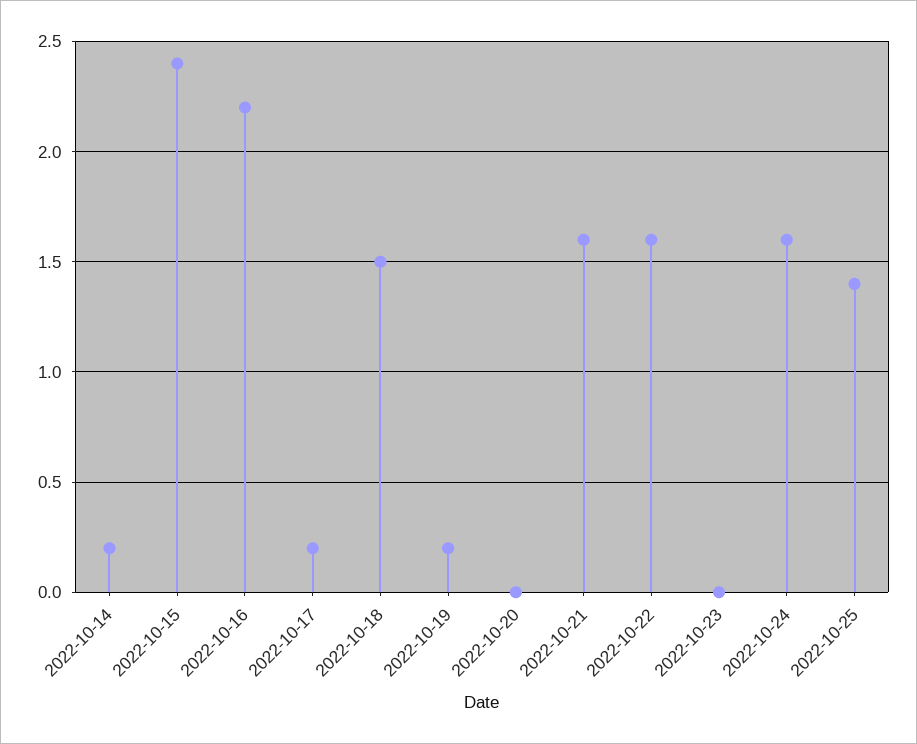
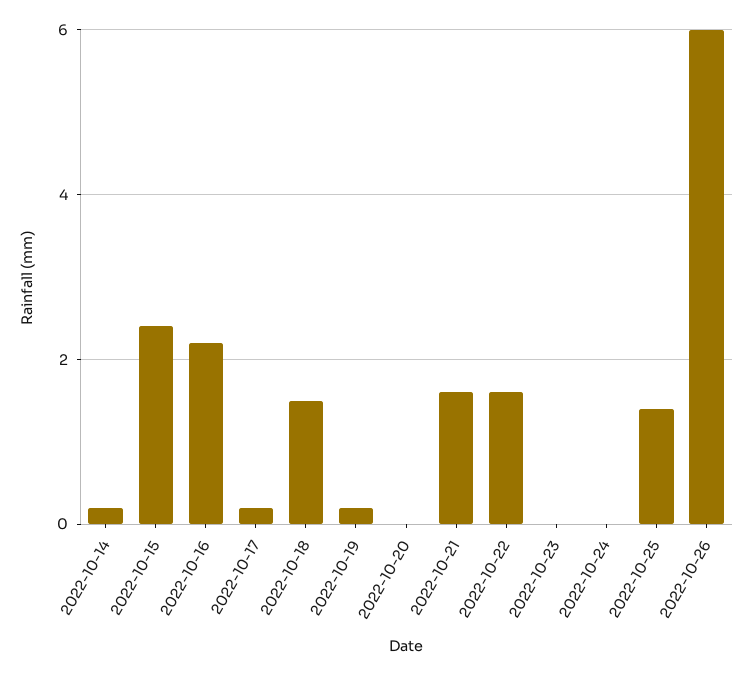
2022-10-24: 1.6 -> 0
2022-10-26: none -> 6

